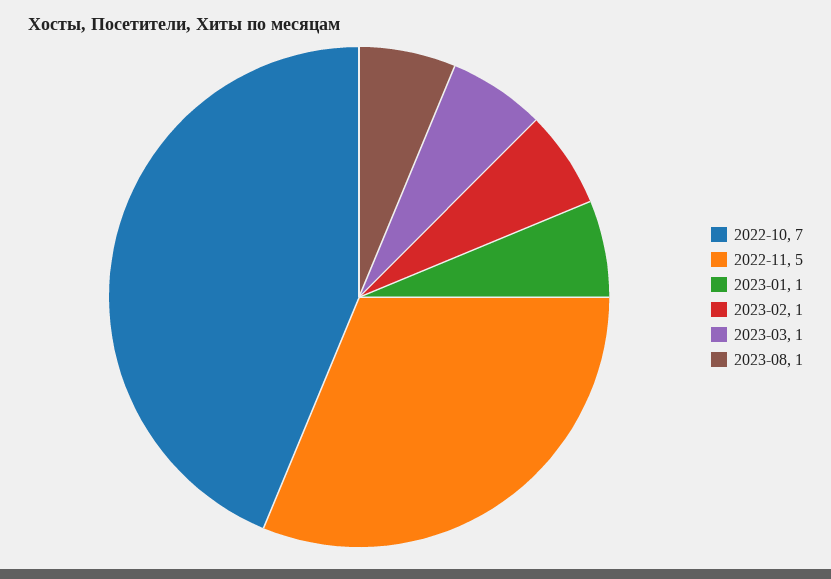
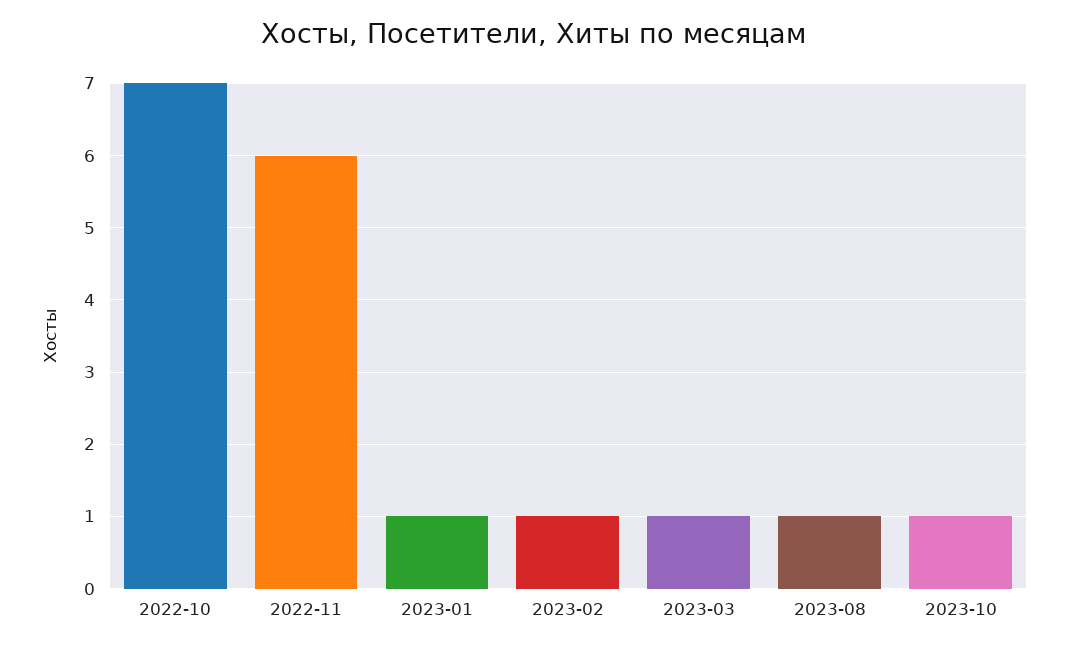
2022-11: 5 -> 6
2023-10: none -> 1

